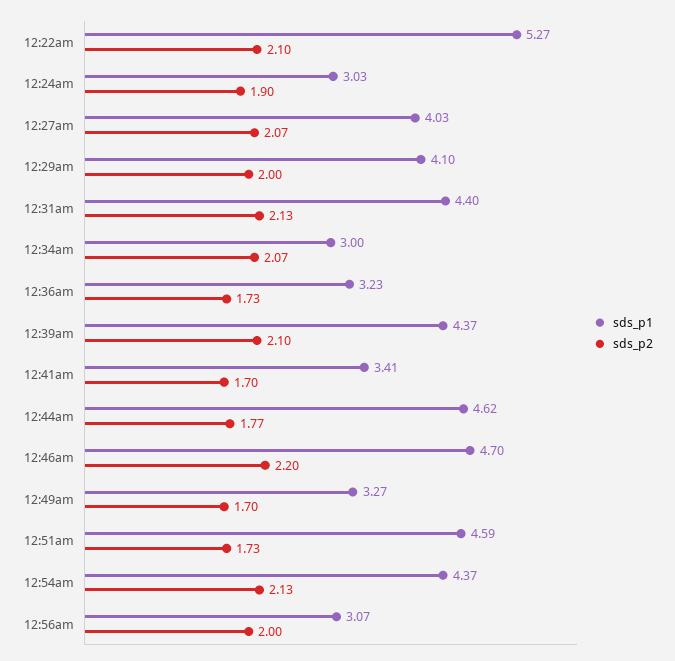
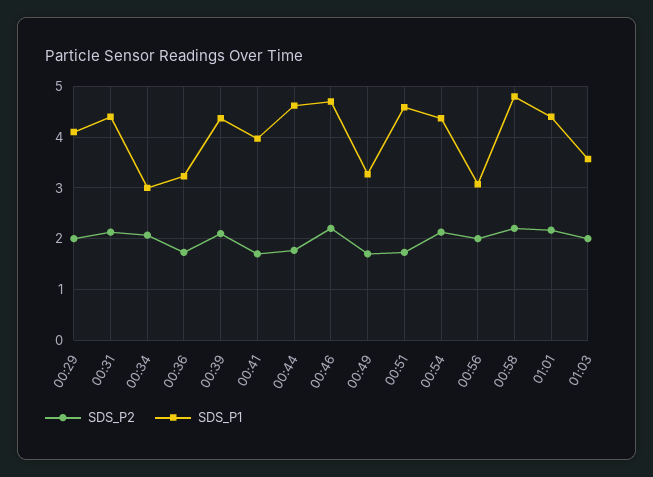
sds_p1, 12:22am: 5.27 -> none
sds_p2, 12:22am: 2.1 -> none
sds_p1, 12:24am: 3.03 -> none
sds_p2, 12:24am: 1.9 -> none
sds_p1, 12:27am: 4.03 -> none
sds_p2, 12:27am: 2.07 -> none
sds_p1, 12:41am: 3.41 -> 4
sds_p2, 00:58: none -> 2.2
sds_p1, 00:58: none -> 4.8
sds_p2, 01:01: none -> 2.2
sds_p1, 01:01: none -> 4.4
sds_p2, 01:03: none -> 2
sds_p1, 01:03: none -> 3.6

